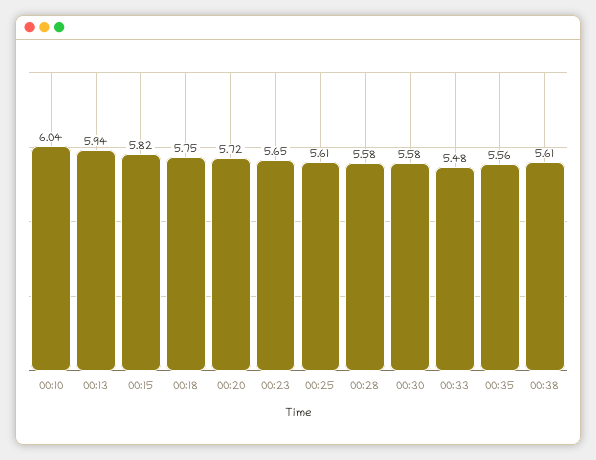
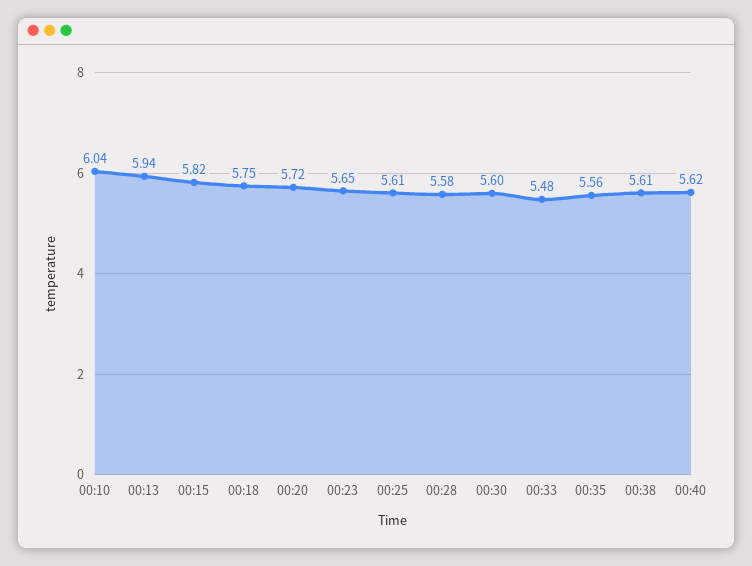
00:30: 5.58 -> 5.6
00:40: none -> 5.62

